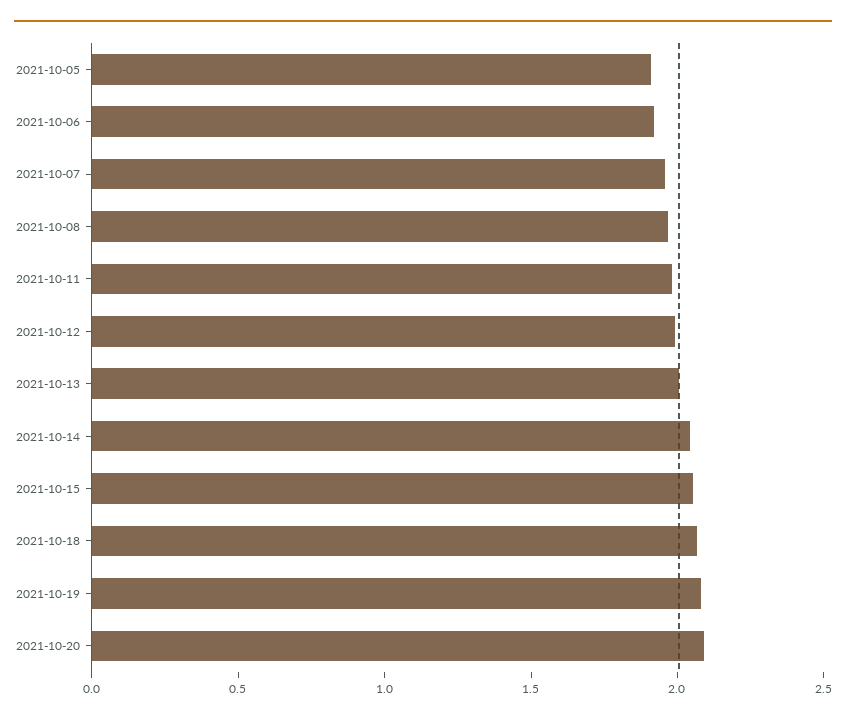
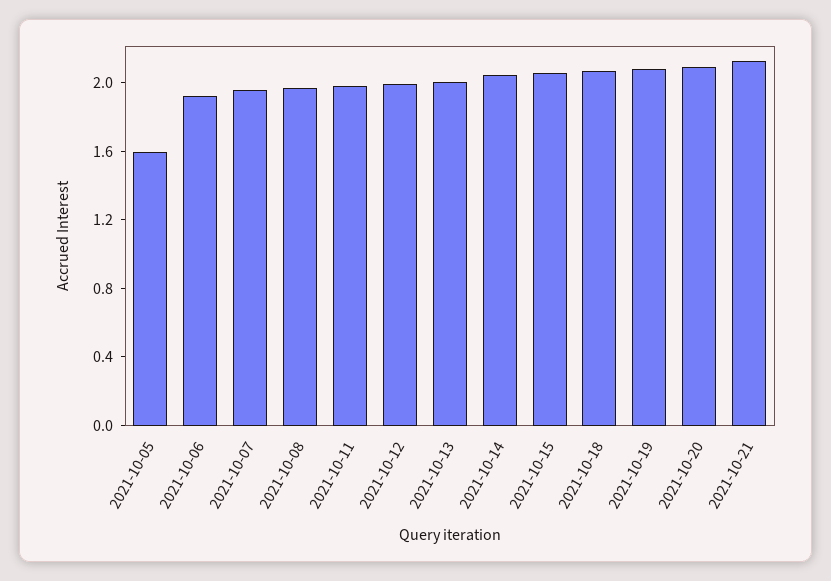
2021-10-05: 1.9 -> 1.6
2021-10-21: none -> 2.1

